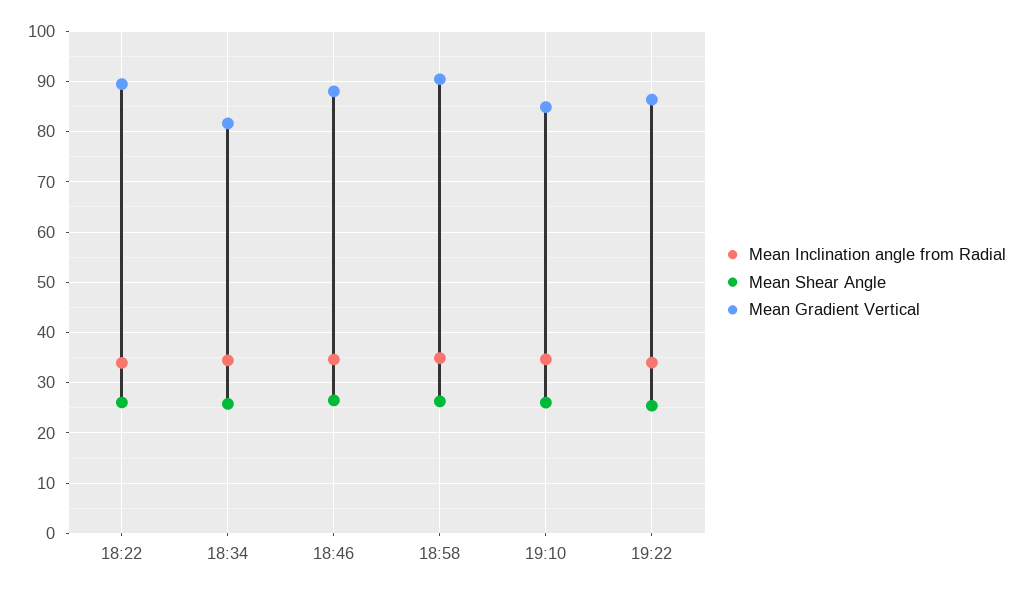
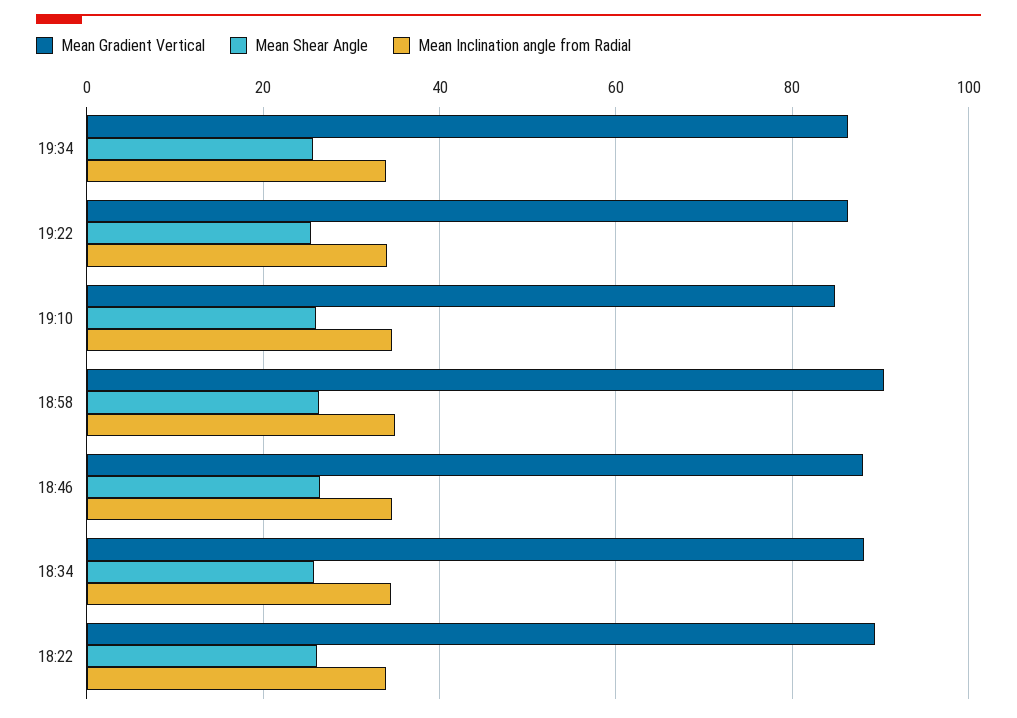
Mean Gradient Vertical, 18:34: 82 -> 88
Mean Gradient Vertical, 19:34: none -> 86
Mean Shear Angle, 19:34: none -> 26
Mean Inclination angle from Radial, 19:34: none -> 34

